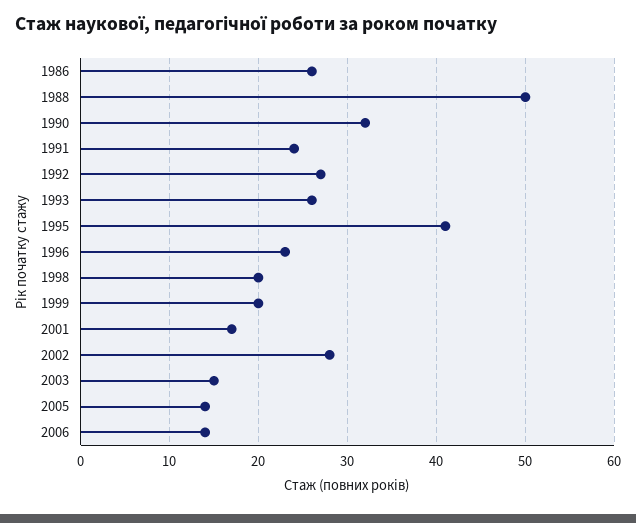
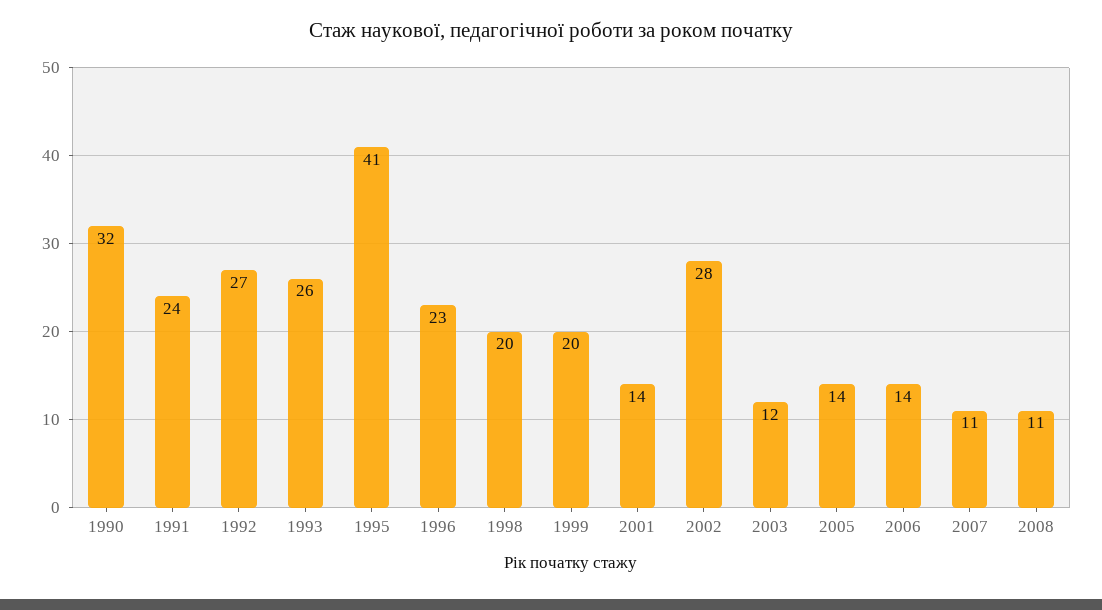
1986: 26 -> none
1988: 50 -> none
2001: 17 -> 14
2003: 15 -> 12
2007: none -> 11
2008: none -> 11

